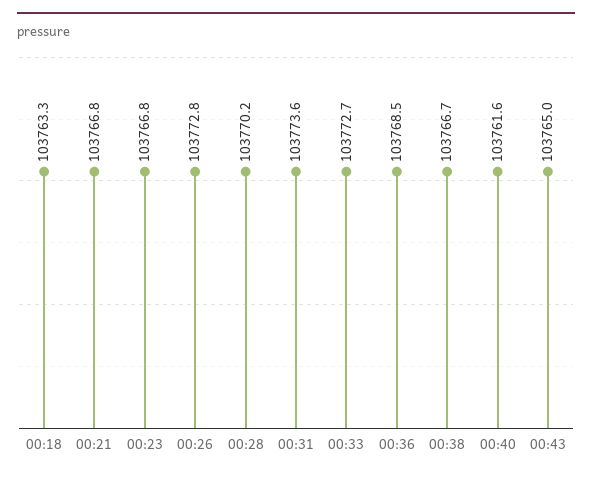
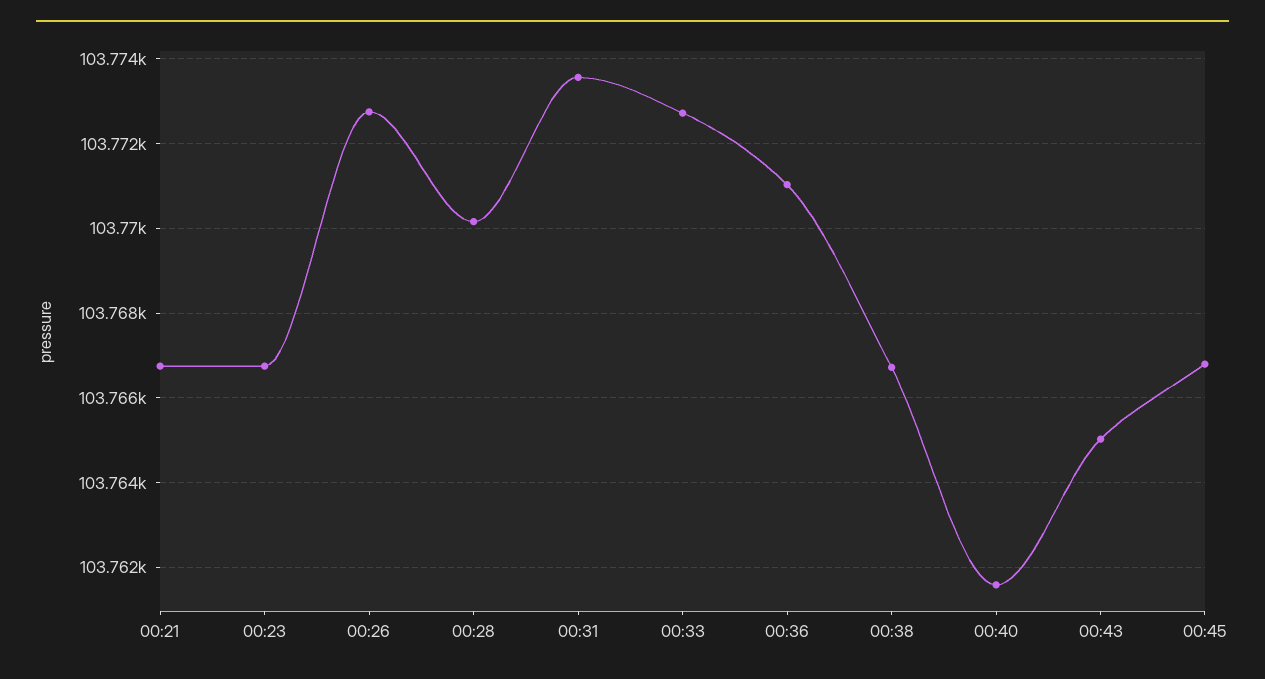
00:18: 103763.3 -> none
00:36: 103768.5 -> 103771
00:45: none -> 103766.8

